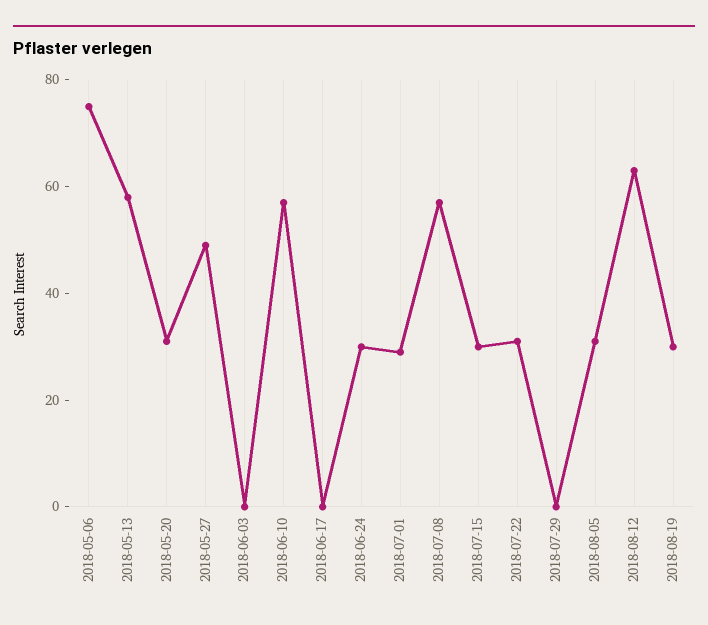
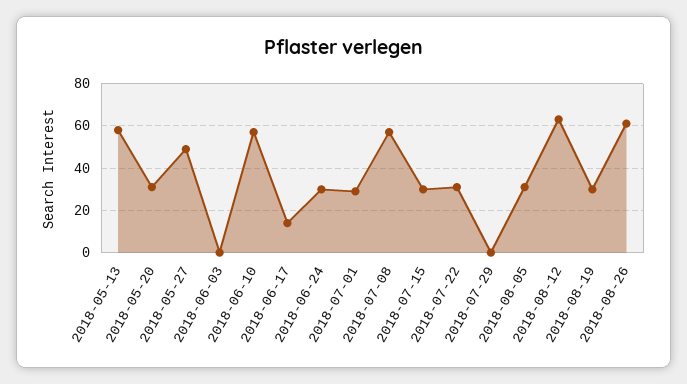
2018-05-06: 75 -> none
2018-06-17: 0 -> 15
2018-08-26: none -> 60

